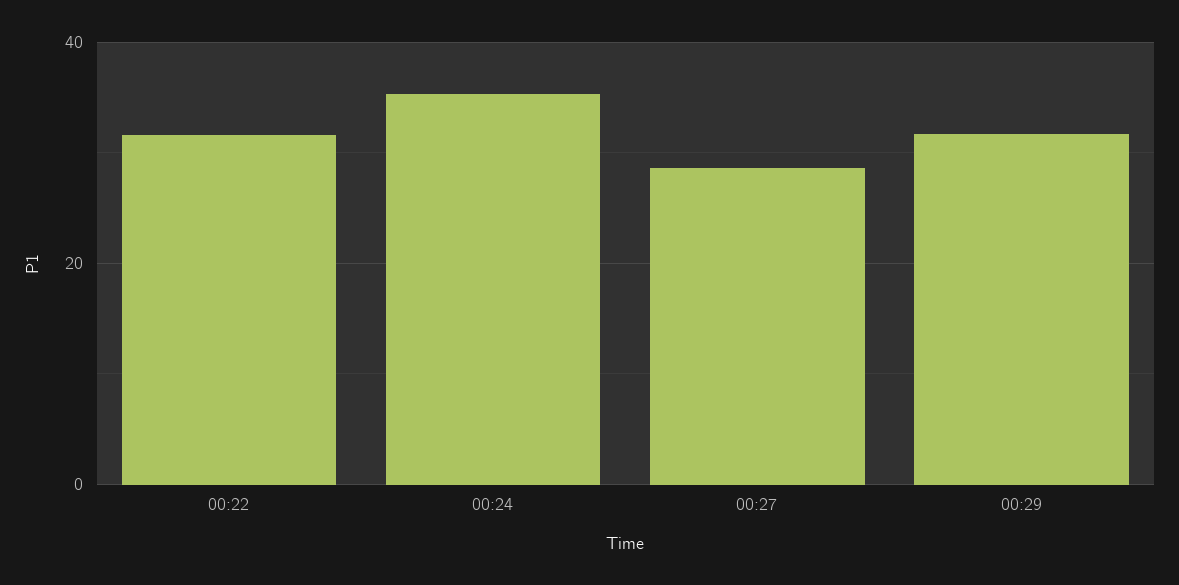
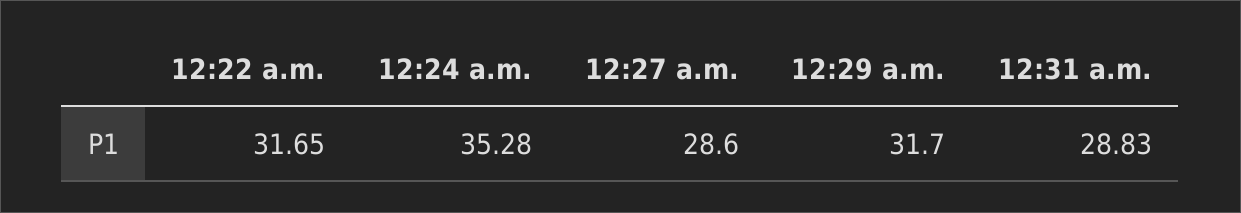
12:31 a.m.: none -> 28.83

